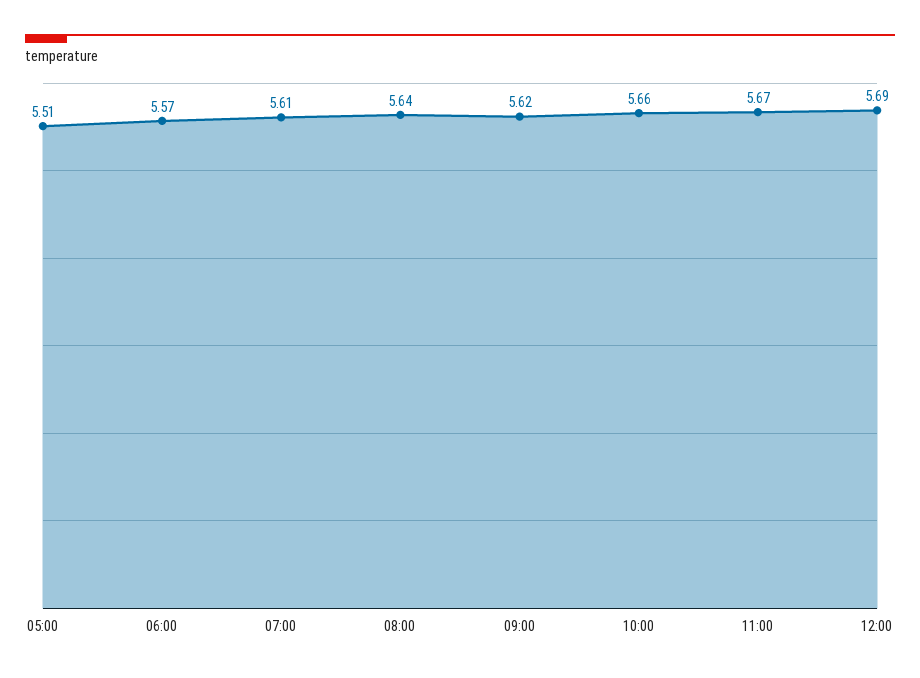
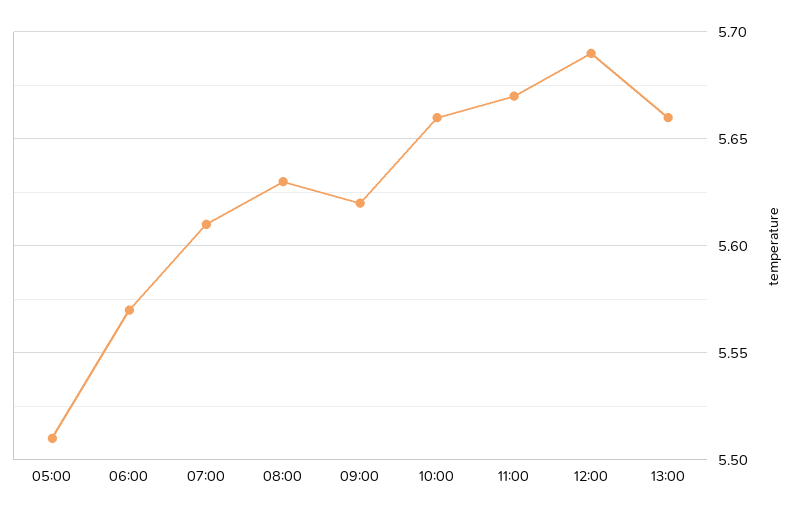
08:00: 5.64 -> 5.63
13:00: none -> 5.66

